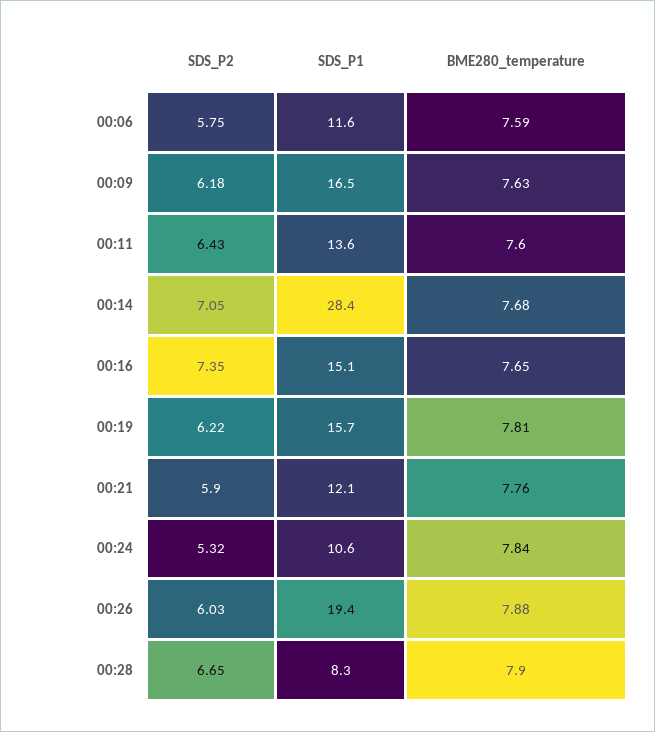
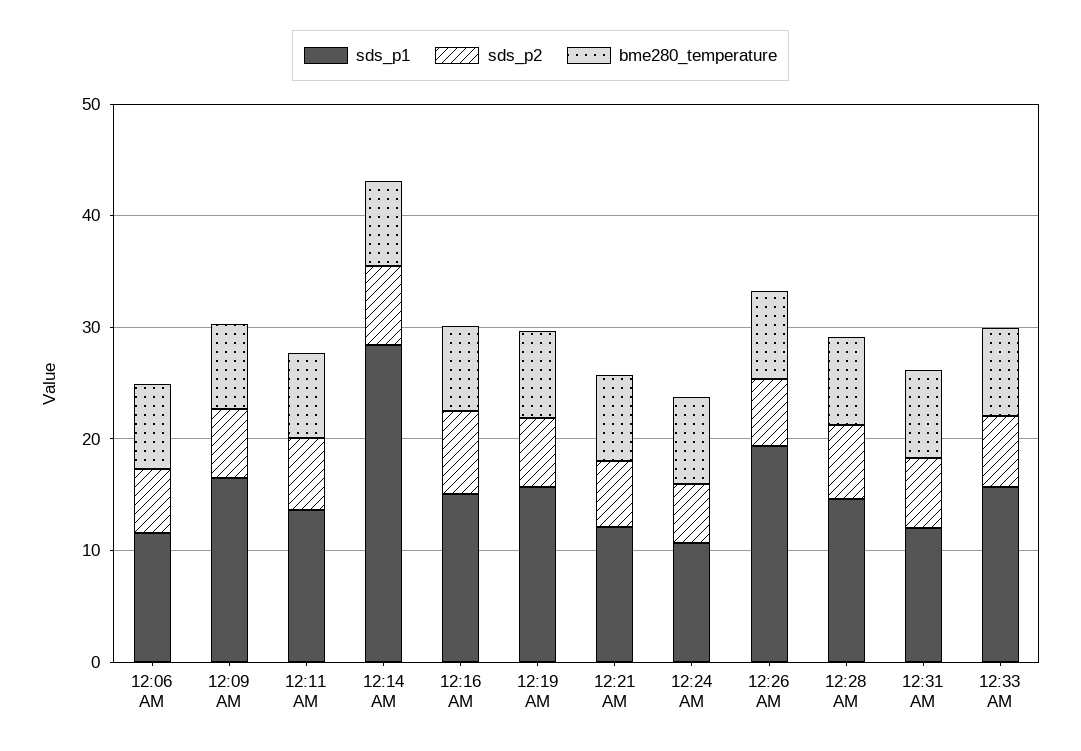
SDS_P1, 00:28: 8.3 -> 14
SDS_P1, 12:31 AM: none -> 12
SDS_P2, 12:31 AM: none -> 6
BME280_temperature, 12:31 AM: none -> 8
SDS_P1, 12:33 AM: none -> 16
SDS_P2, 12:33 AM: none -> 6
BME280_temperature, 12:33 AM: none -> 8

